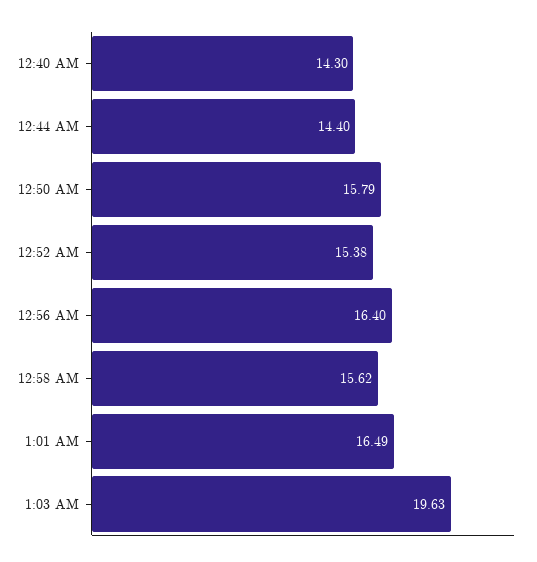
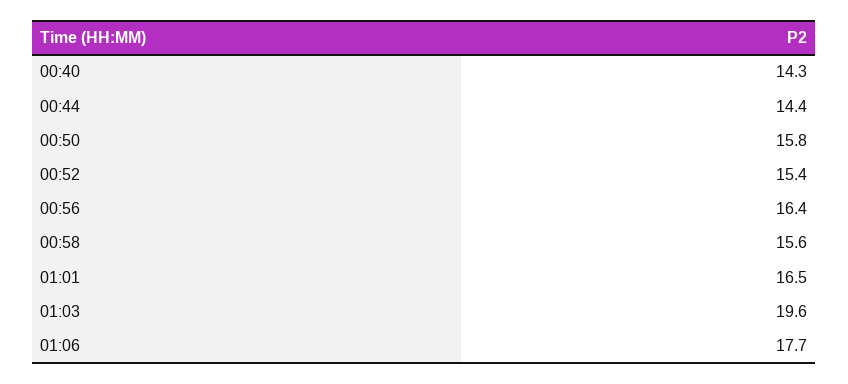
01:06: none -> 17.7

